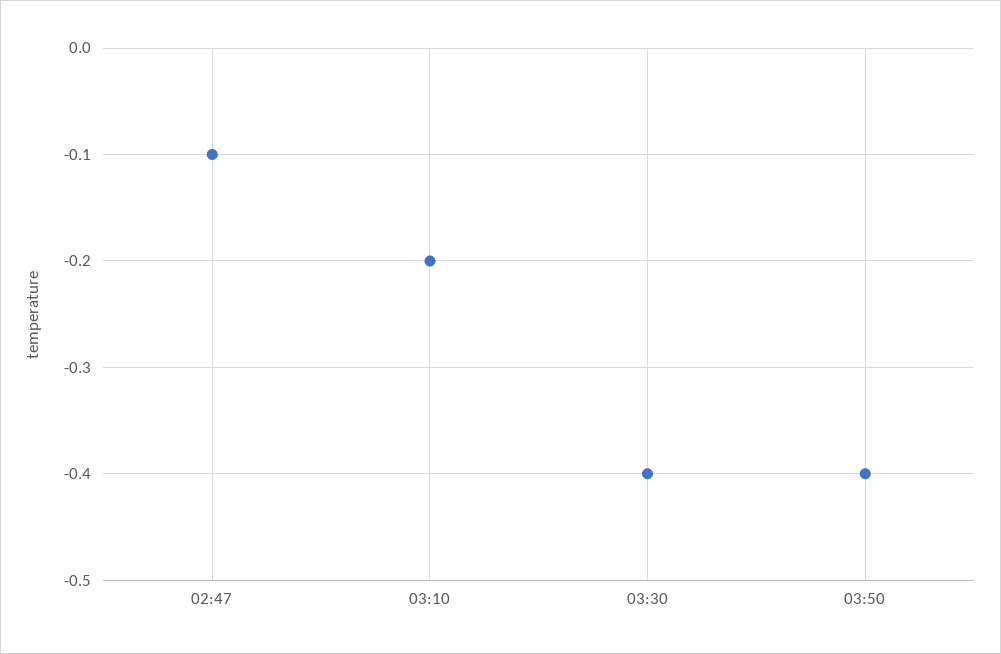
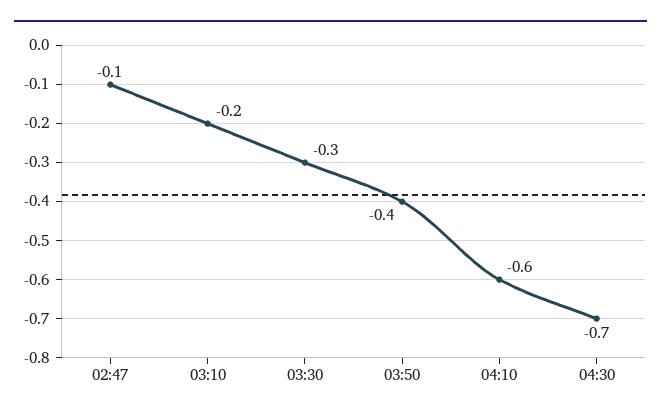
03:30: -0.4 -> -0.3
04:10: none -> -0.6
04:30: none -> -0.7

